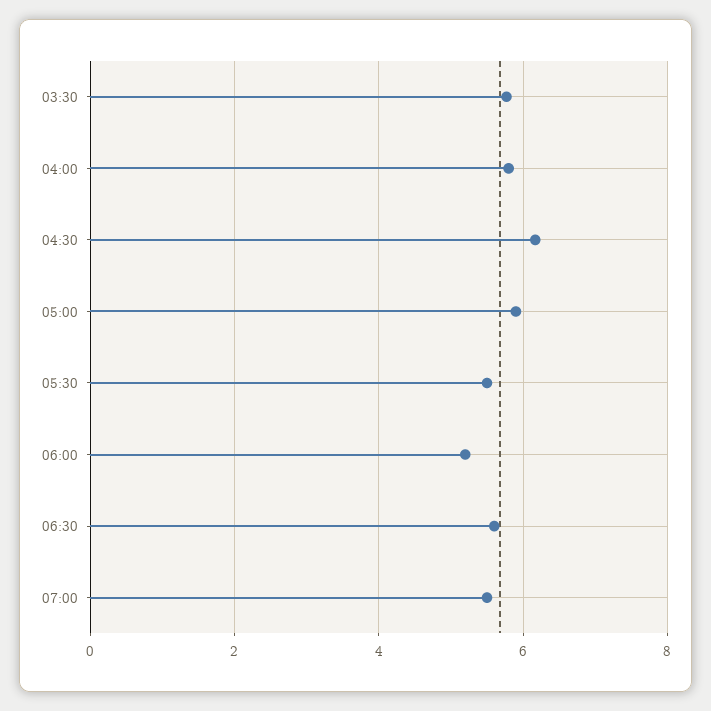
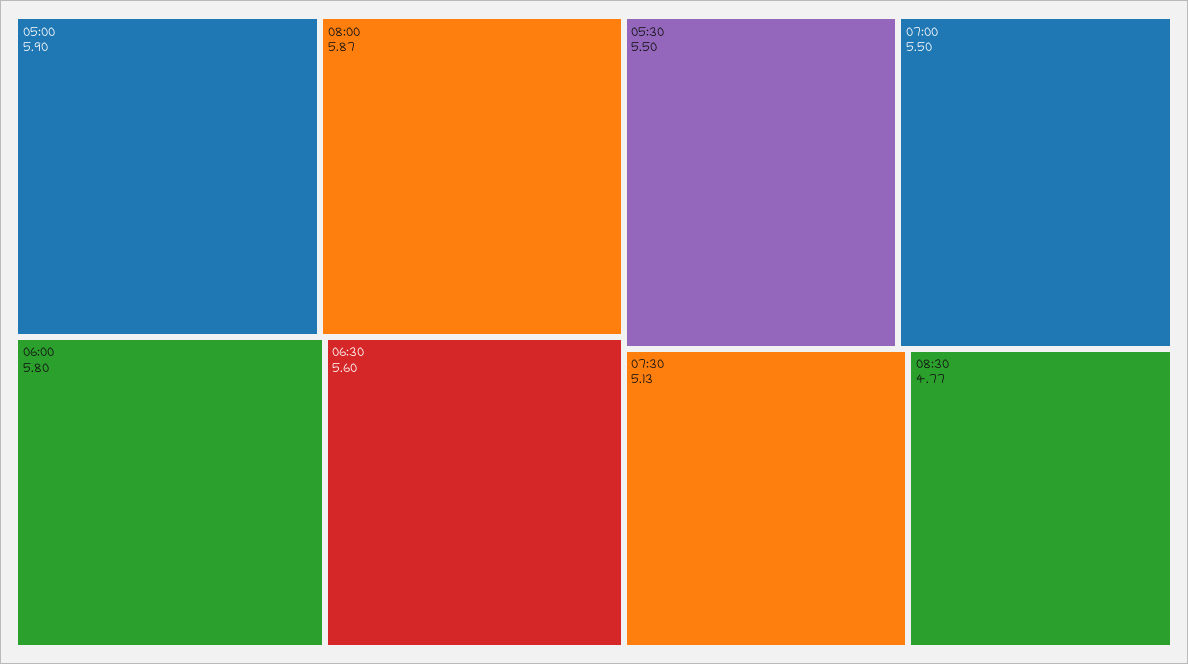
03:30: 5.8 -> none
04:00: 5.8 -> none
04:30: 6.2 -> none
06:00: 5.2 -> 5.8
08:00: none -> 5.87
07:30: none -> 5.13
08:30: none -> 4.77

